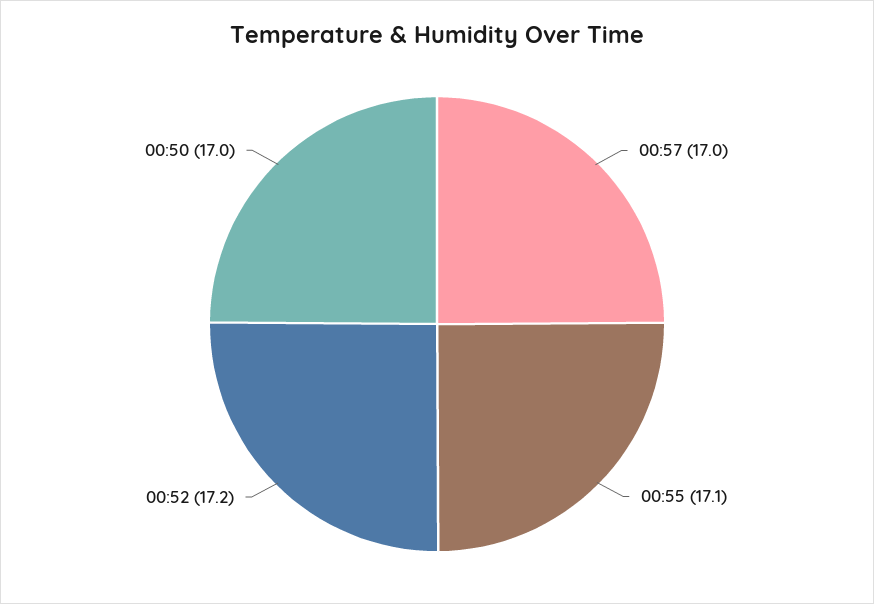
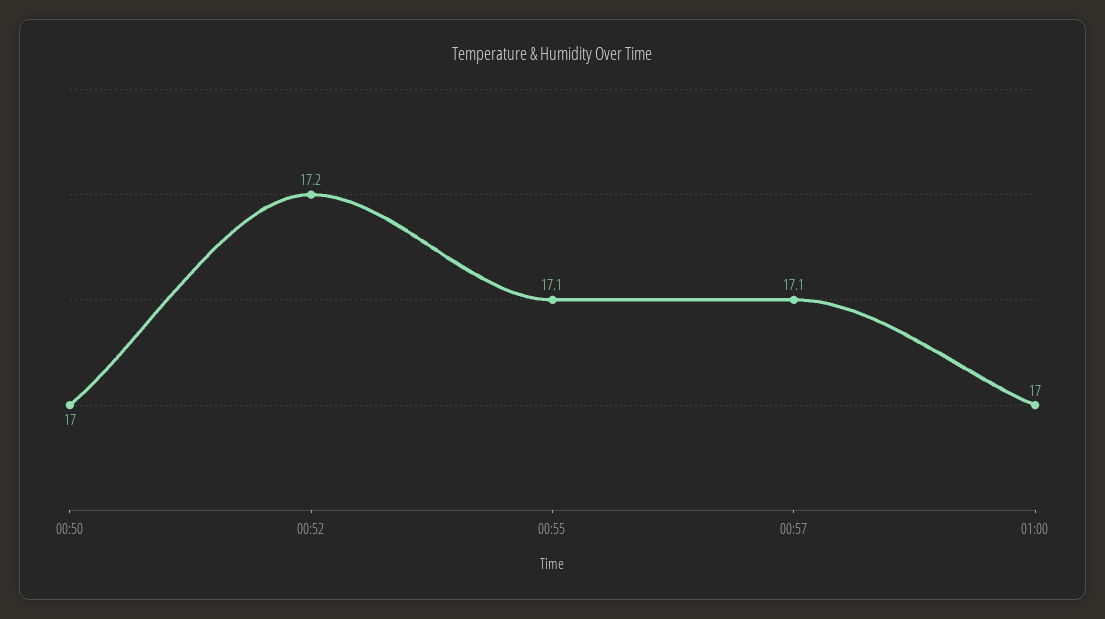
00:57: 17 -> 17.1
01:00: none -> 17

